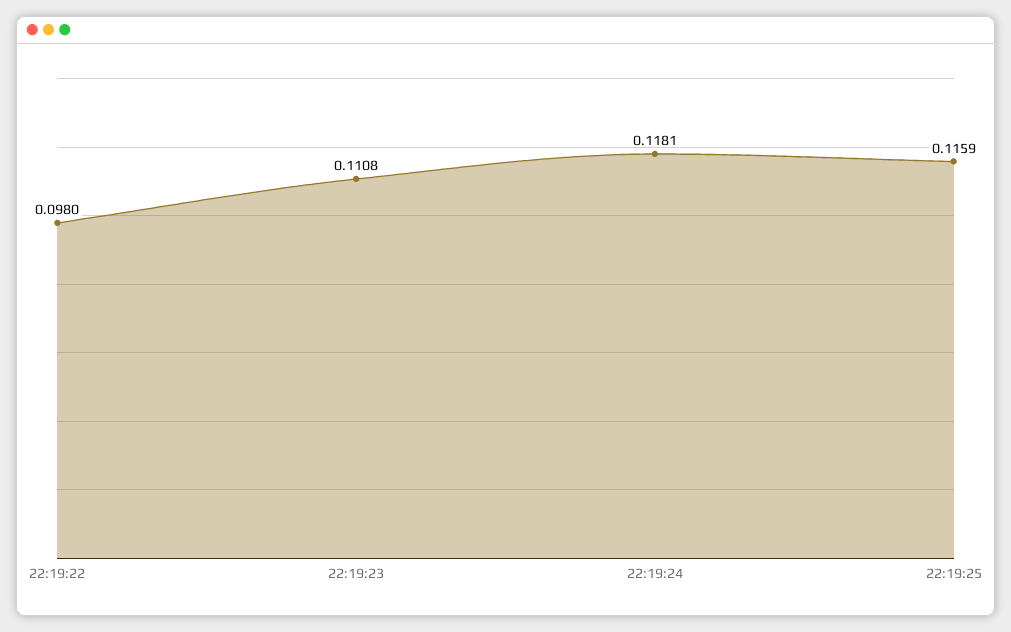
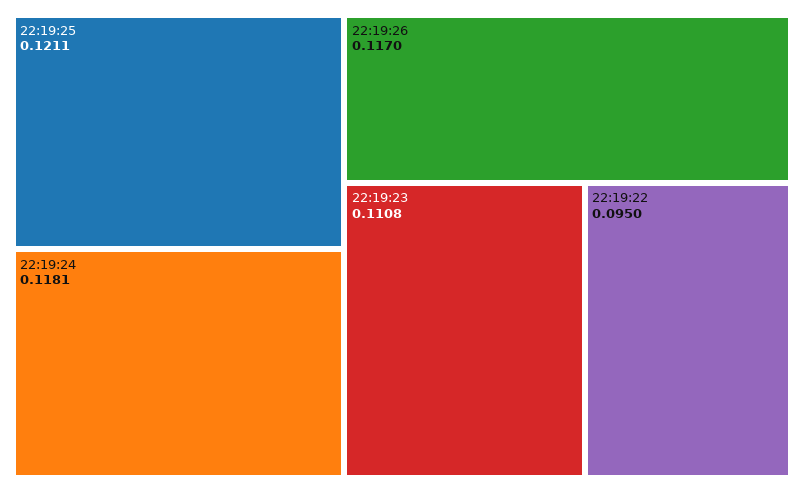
22:19:22: 0.098 -> 0.095
22:19:25: 0.1159 -> 0.1211
22:19:26: none -> 0.117

